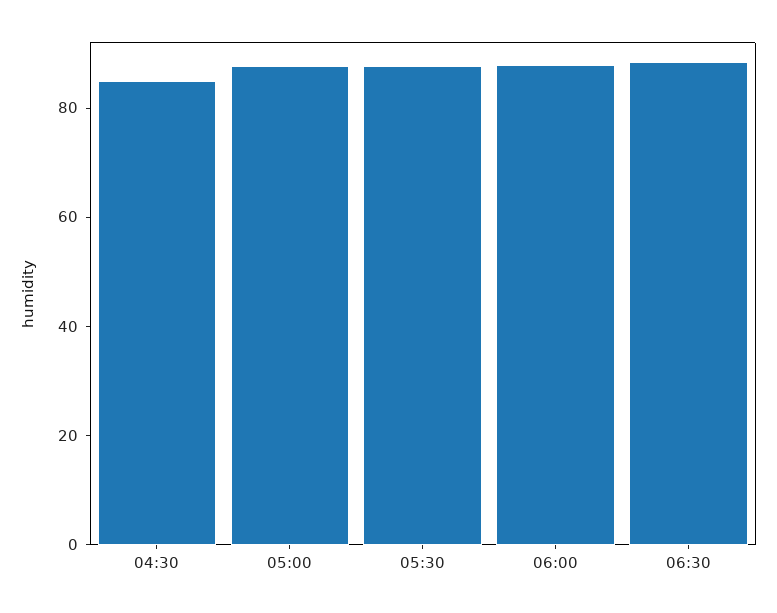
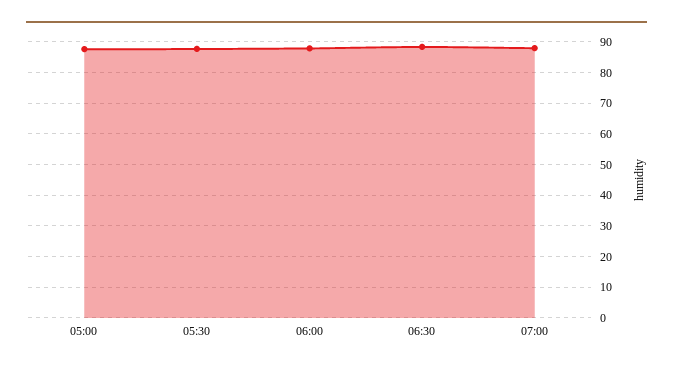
04:30: 85 -> none
07:00: none -> 88

